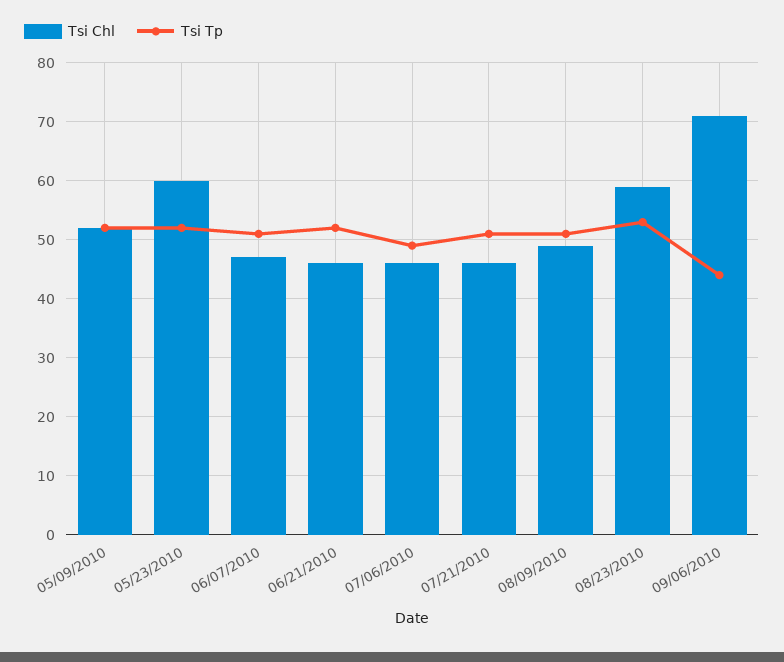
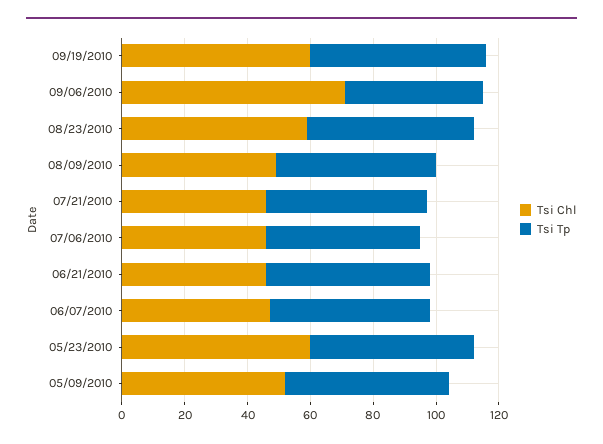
Tsi Chl, 09/19/2010: none -> 60
Tsi Tp, 09/19/2010: none -> 55

